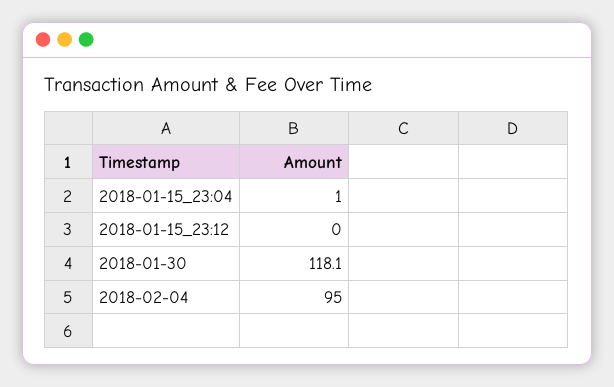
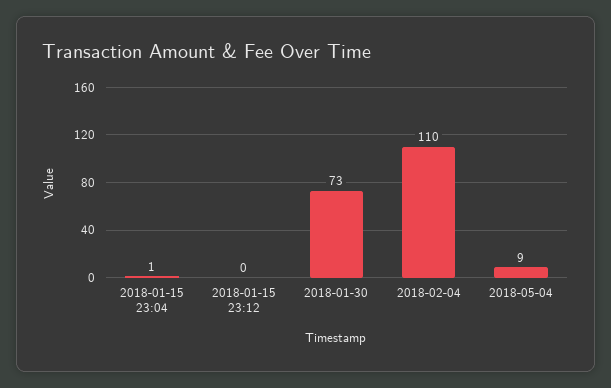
2018-01-30: 118.1 -> 73
2018-02-04: 95 -> 110
2018-05-04: none -> 9

